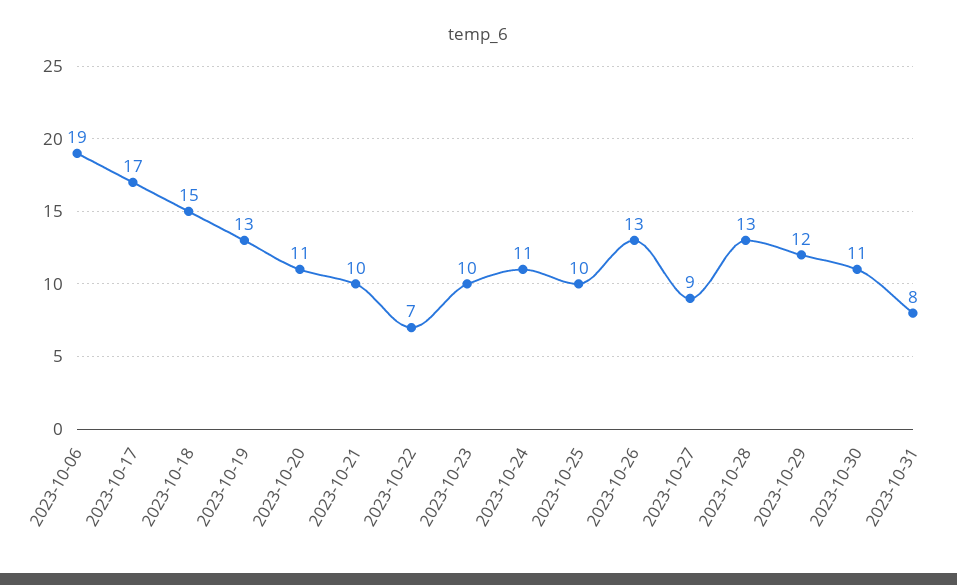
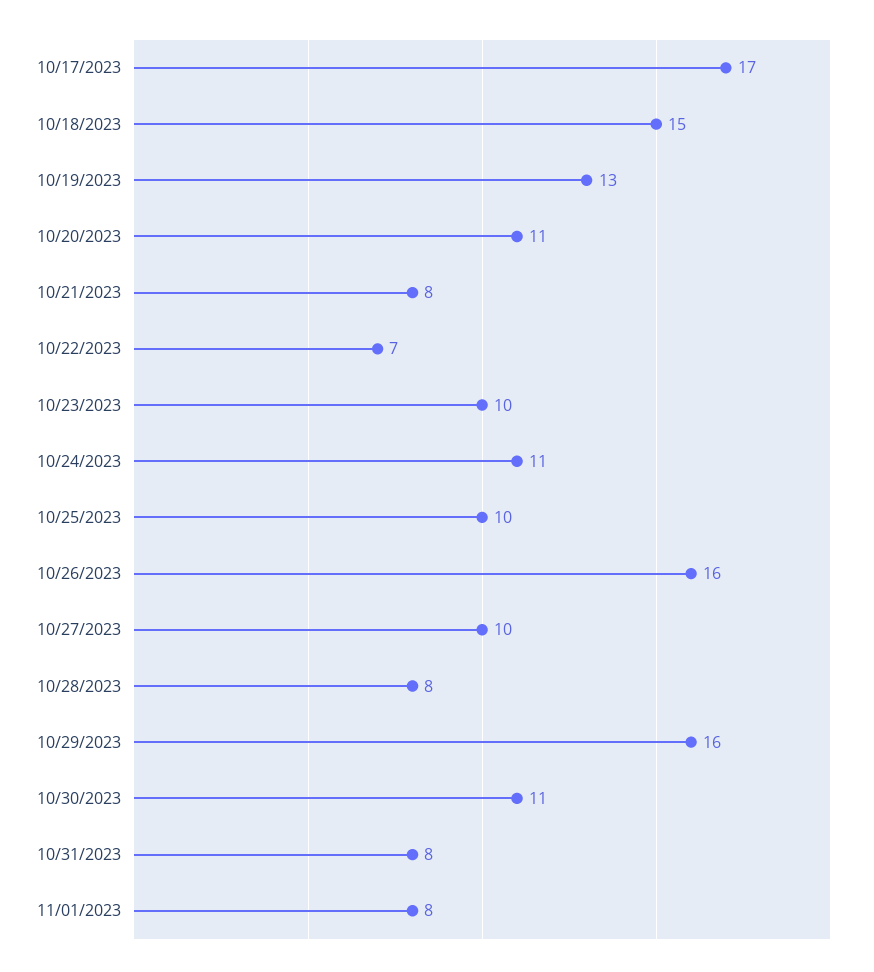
2023-10-06: 19 -> none
2023-10-21: 10 -> 8
2023-10-26: 13 -> 16
2023-10-27: 9 -> 10
2023-10-28: 13 -> 8
2023-10-29: 12 -> 16
11/01/2023: none -> 8

